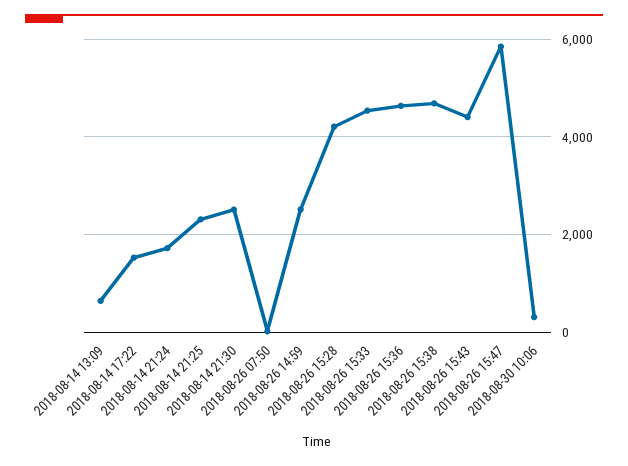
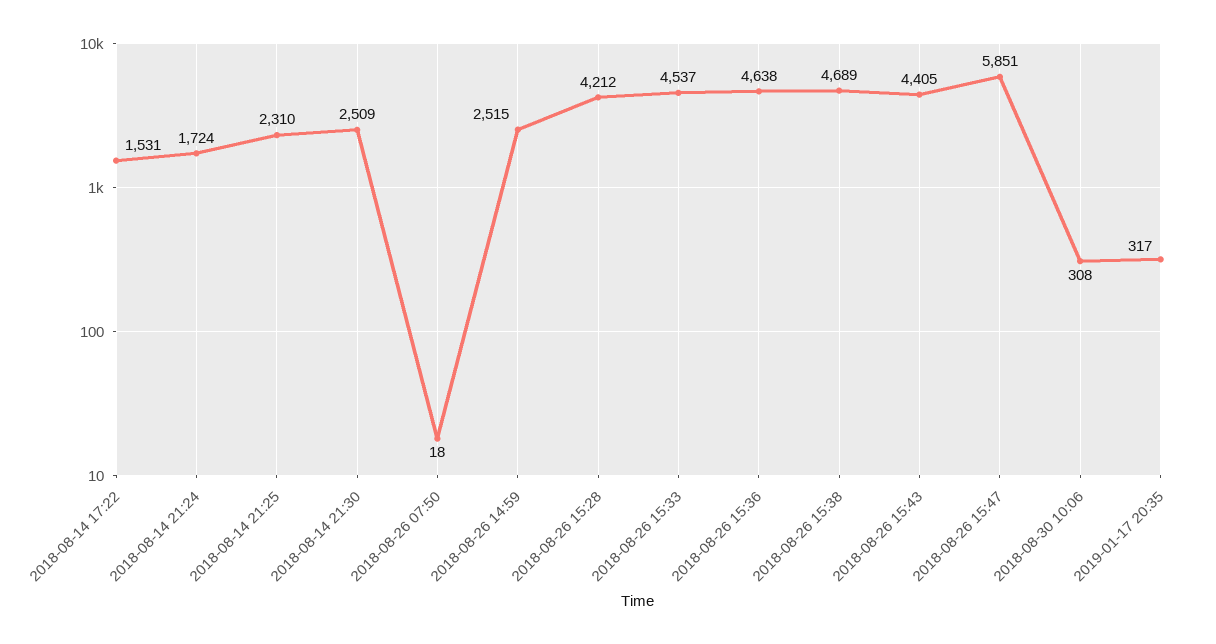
2018-08-14 13:09: 600 -> none
2019-01-17 20:35: none -> 317

